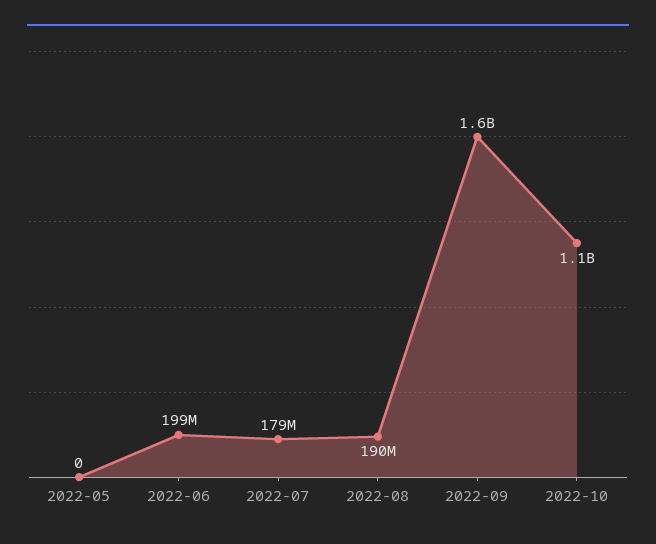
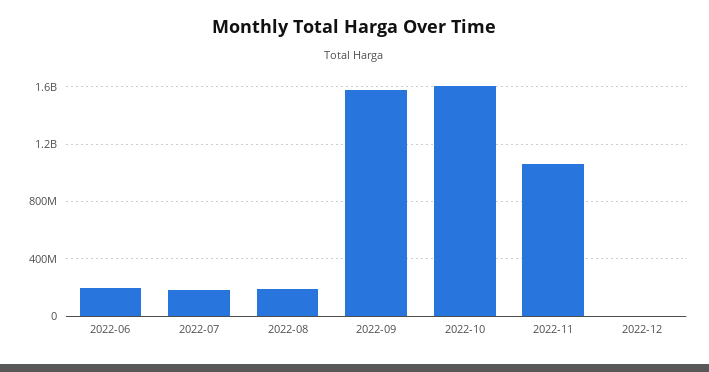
2022-05: 0 -> none
2022-10: 1100000000 -> 1600000000
2022-11: none -> 1050000000
2022-12: none -> 0

